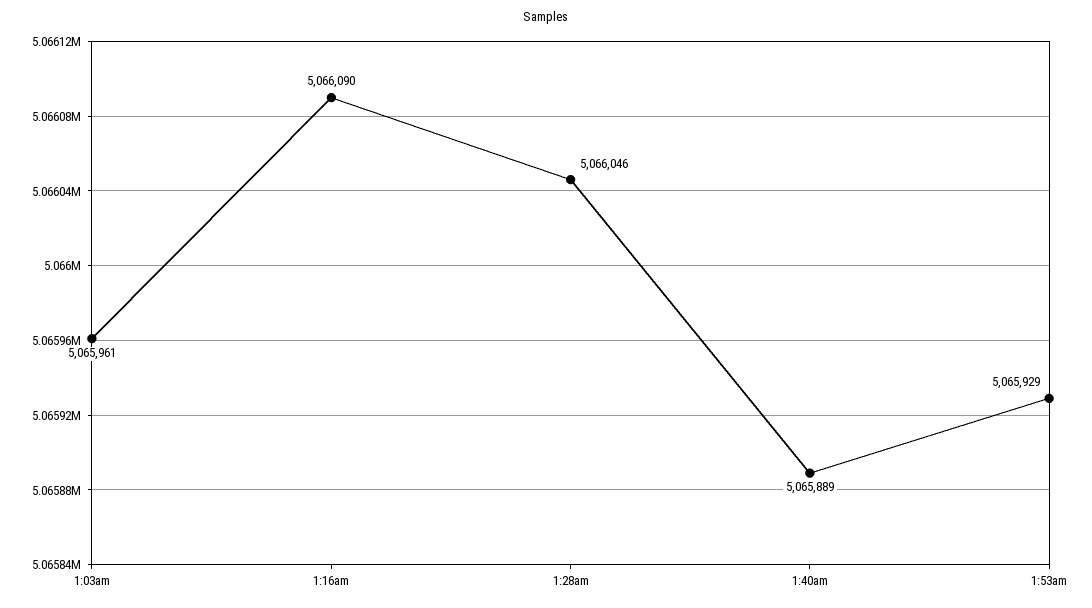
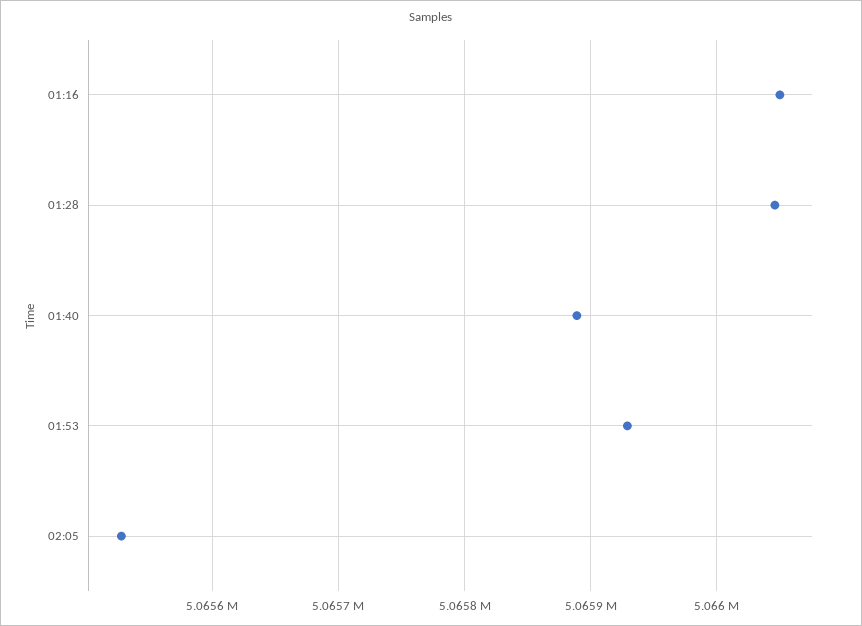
1:03am: 5065961 -> none
1:16am: 5066090 -> 5066050
02:05: none -> 5065530

